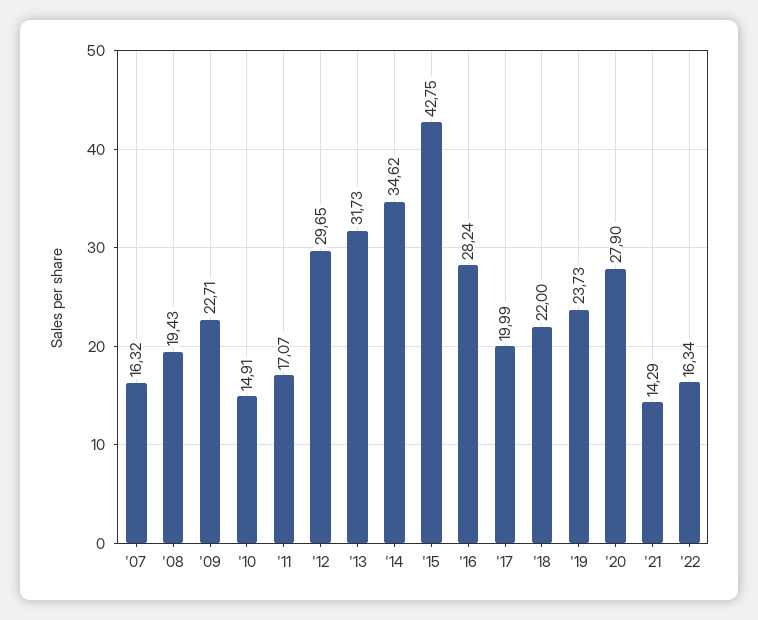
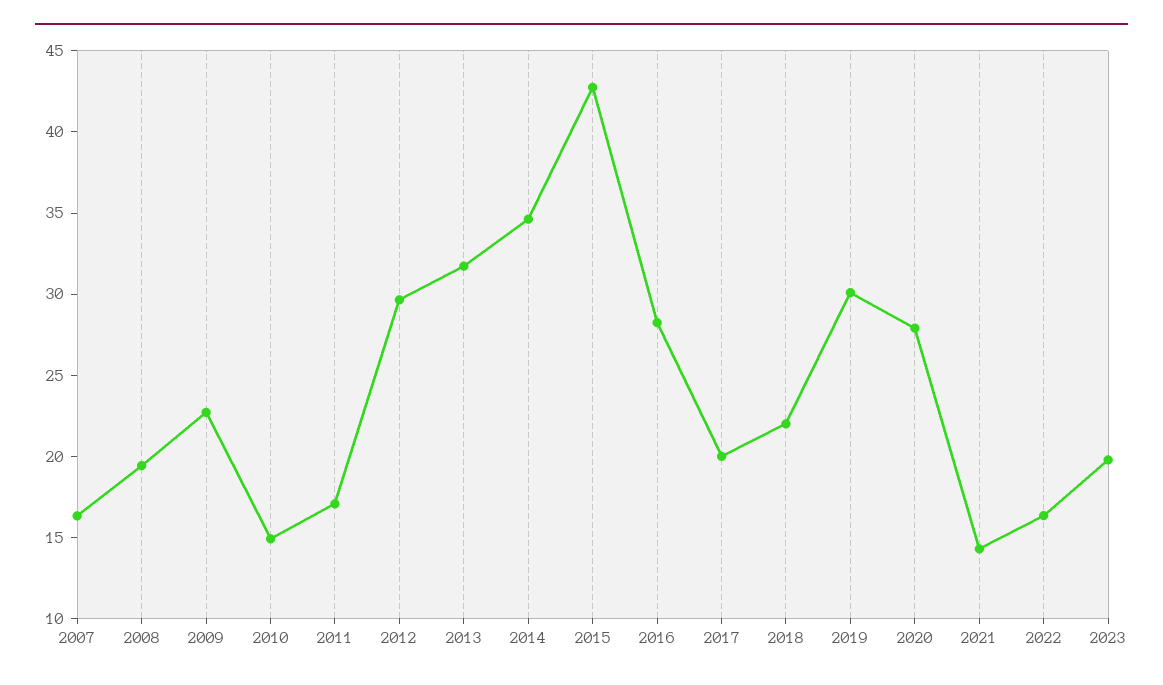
'19: 23.73 -> 30
2023: none -> 20

